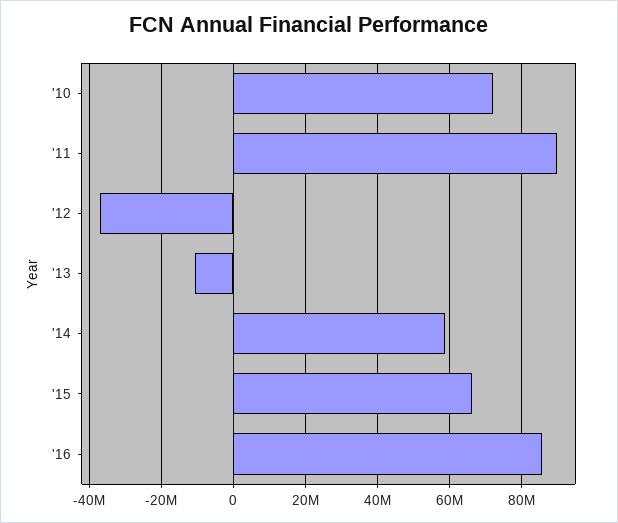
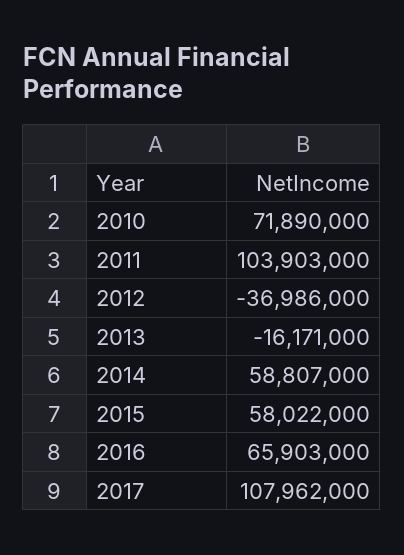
'11: 90000000 -> 103903000
'13: -10000000 -> -16171000
'15: 66000000 -> 58022000
'16: 86000000 -> 65903000
2017: none -> 107962000

